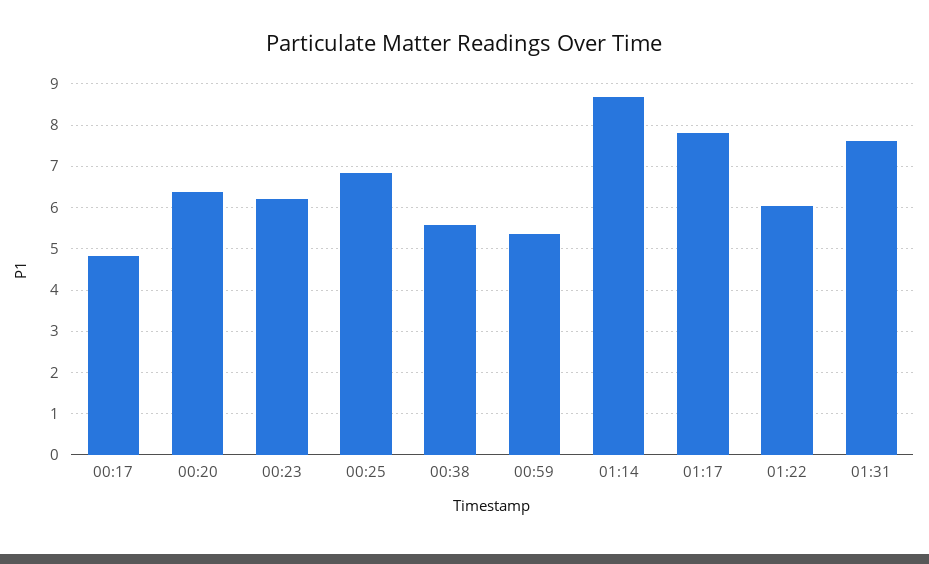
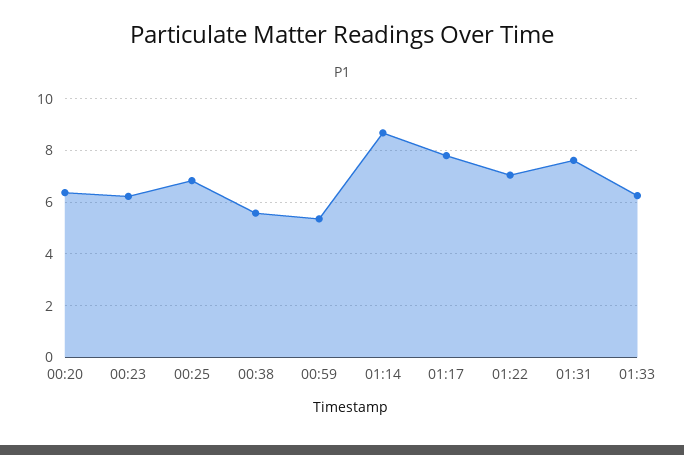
00:17: 4.8 -> none
01:22: 6 -> 7
01:33: none -> 6.25

